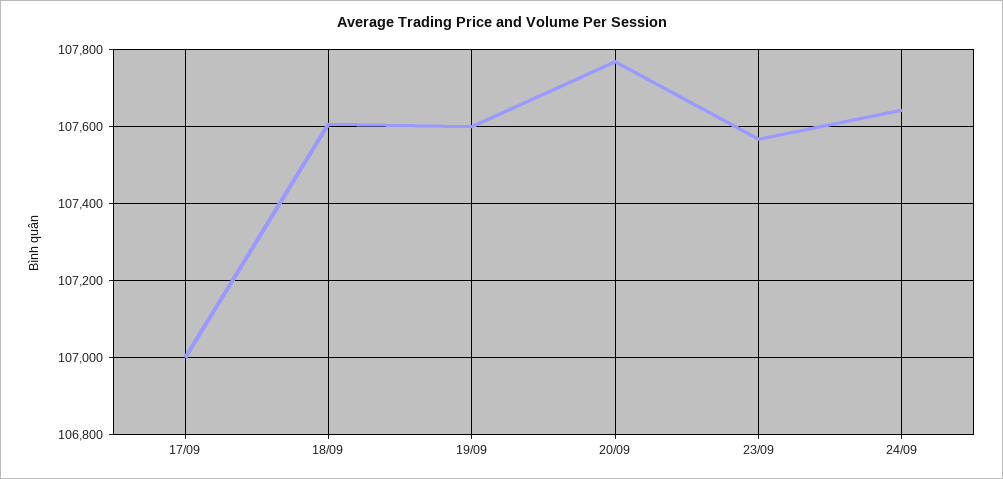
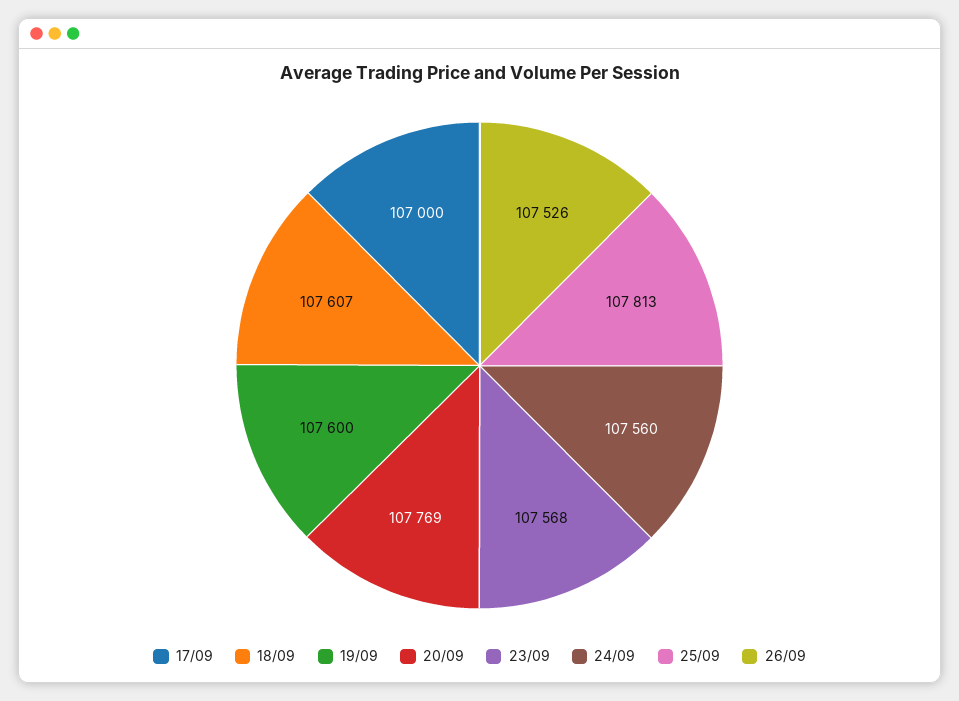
24/09: 107640 -> 107560
25/09: none -> 107813
26/09: none -> 107526

